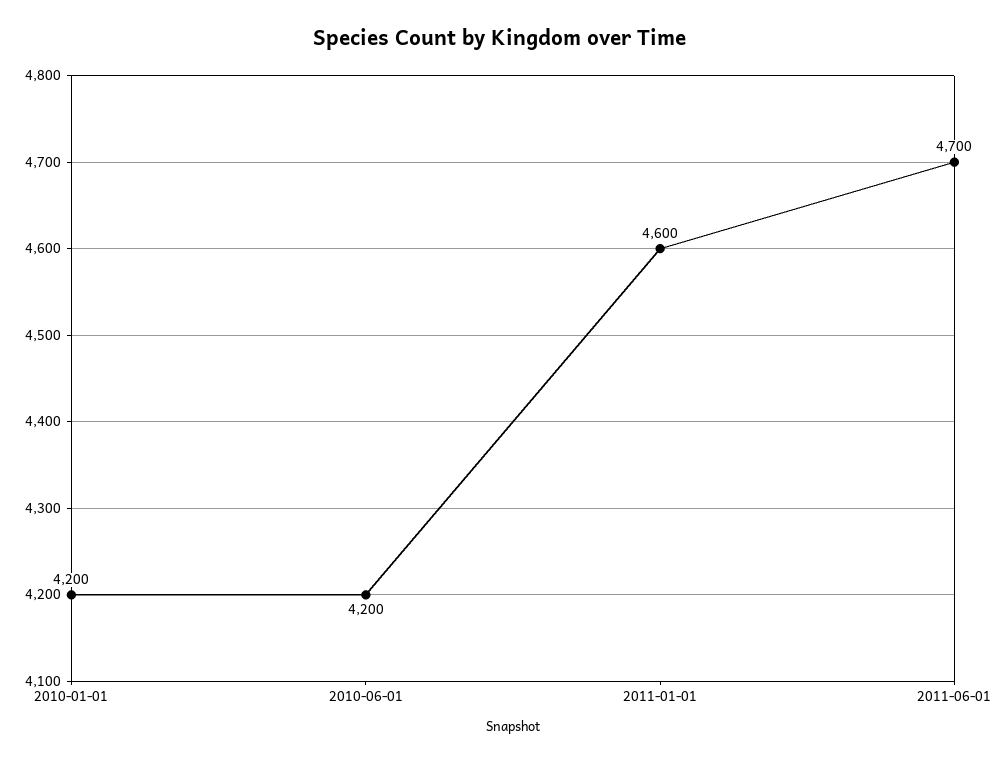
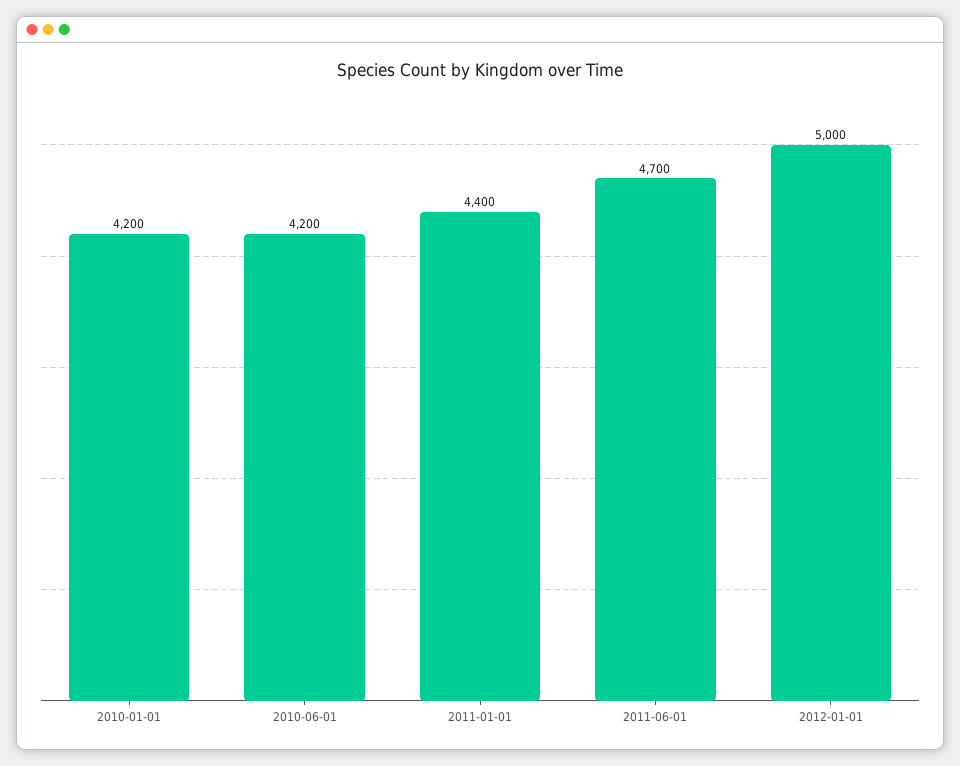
2011-01-01: 4600 -> 4400
2012-01-01: none -> 5000

